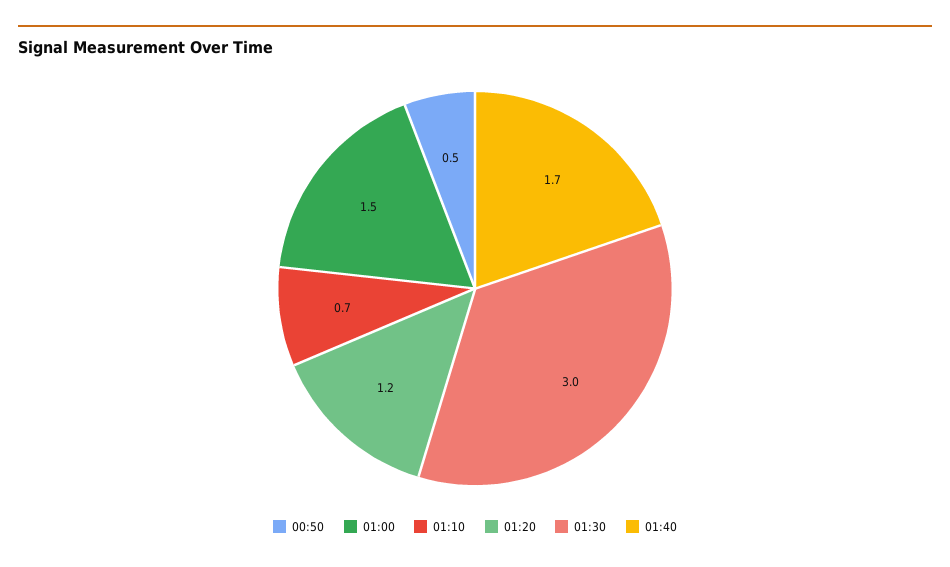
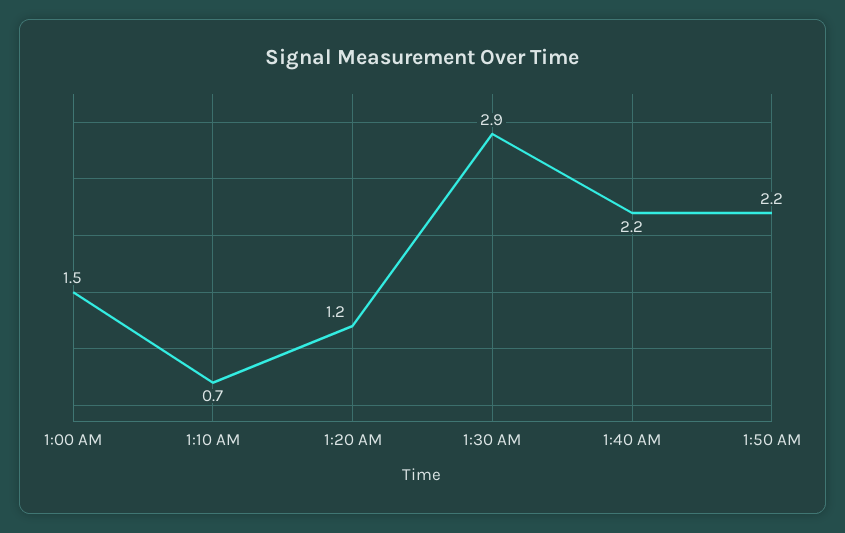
00:50: 0.5 -> none
01:30: 3 -> 2.9
01:40: 1.7 -> 2.2
1:50 AM: none -> 2.2

